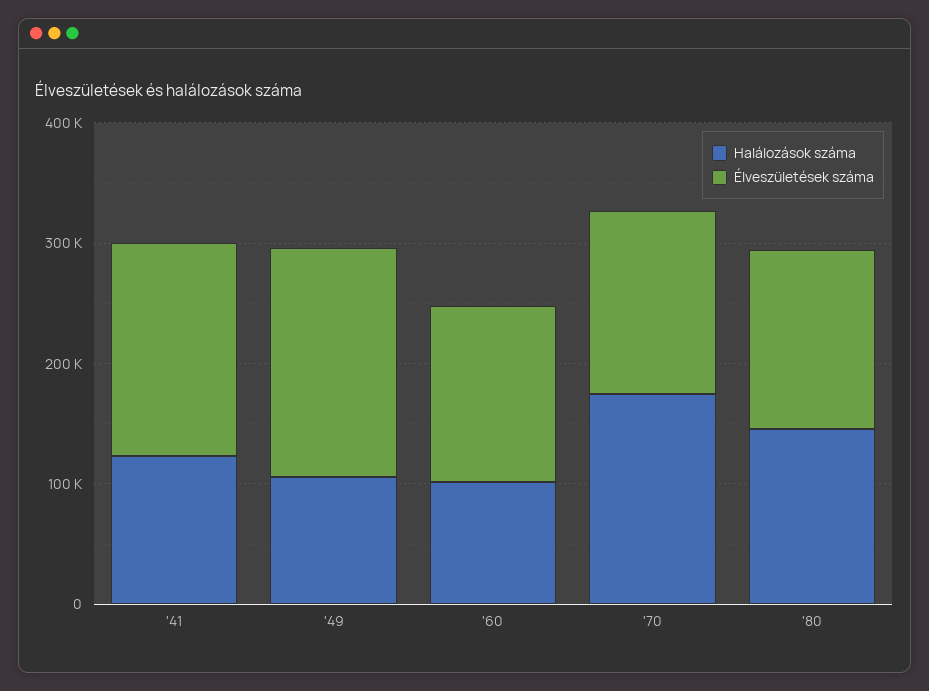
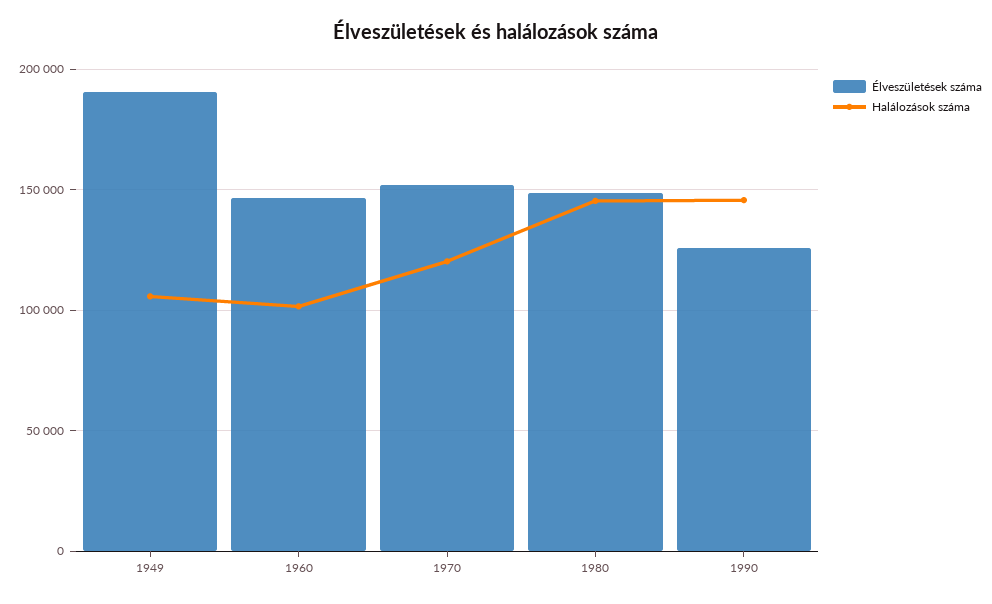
Halálozások száma, '41: 120000 -> none
Élveszületések száma, '41: 180000 -> none
Halálozások száma, '70: 180000 -> 120000
Élveszületések száma, 1990: none -> 125000
Halálozások száma, 1990: none -> 145000

